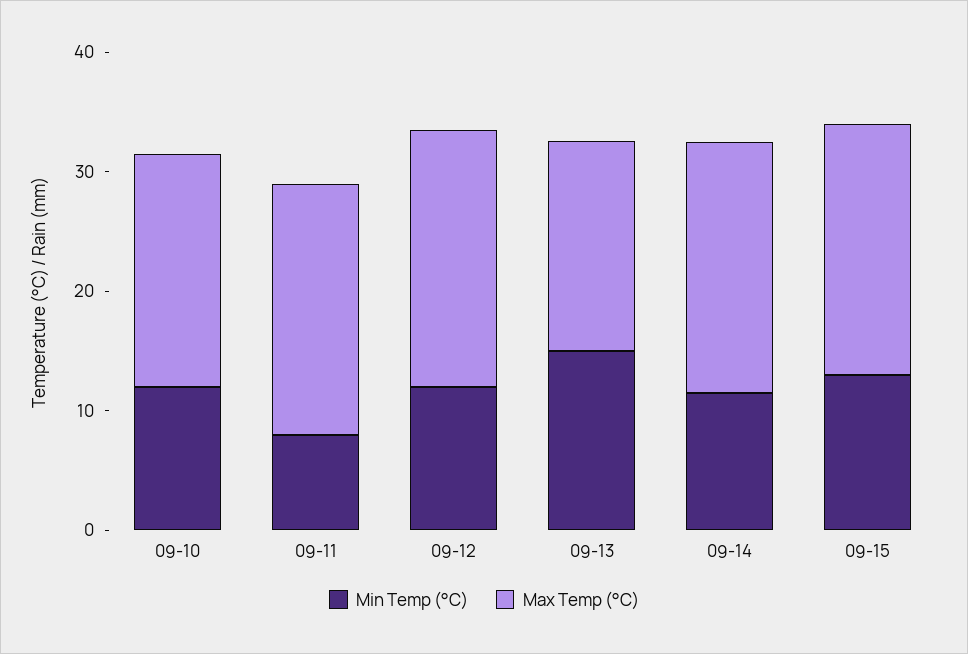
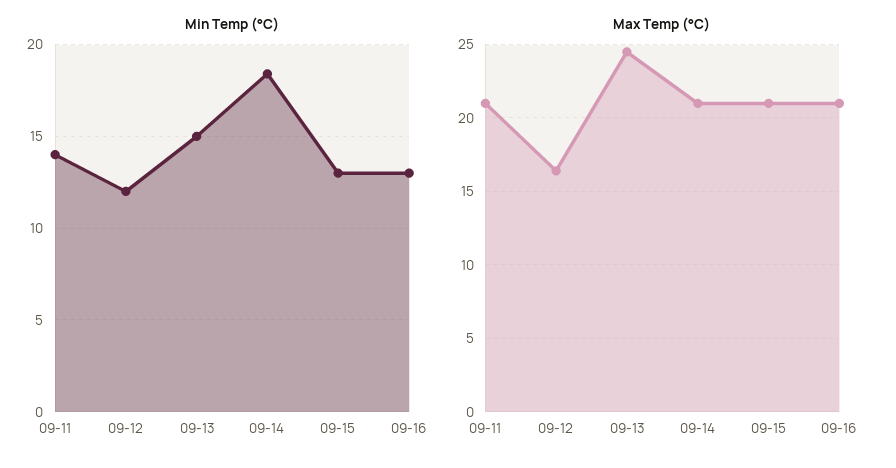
Min Temp (°C), 09-10: 12 -> none
Max Temp (°C), 09-10: 20 -> none
Min Temp (°C), 09-11: 8 -> 14
Max Temp (°C), 09-12: 22 -> 16.5
Max Temp (°C), 09-13: 18 -> 24.5
Min Temp (°C), 09-14: 12 -> 18.5
Min Temp (°C), 09-16: none -> 13
Max Temp (°C), 09-16: none -> 21

